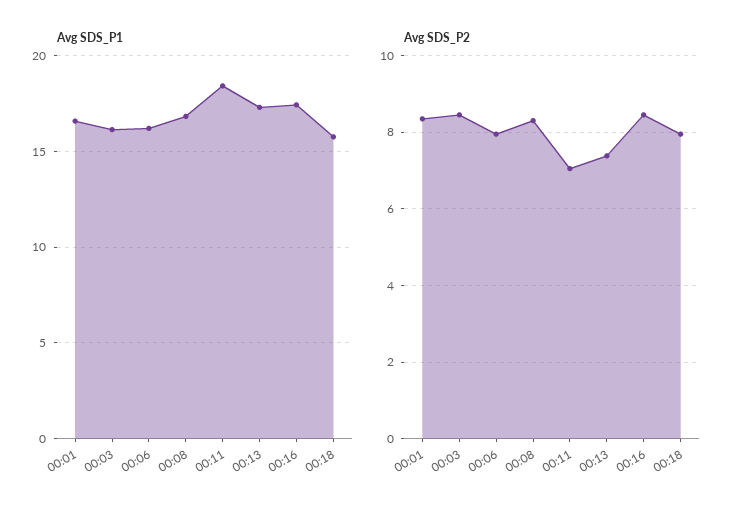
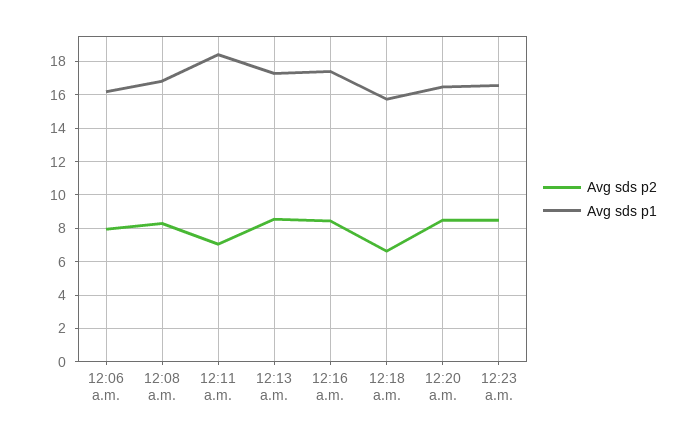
Avg SDS_P1, 00:01: 16.5 -> none
Avg SDS_P1, 00:03: 16 -> none
Avg SDS_P2, 00:01: 8.4 -> none
Avg SDS_P2, 00:03: 8.4 -> none
Avg SDS_P2, 00:13: 7.4 -> 8.5
Avg SDS_P2, 00:18: 8 -> 6.5
Avg SDS_P2, 12:20 a.m.: none -> 8.5
Avg SDS_P1, 12:20 a.m.: none -> 16.5
Avg SDS_P2, 12:23 a.m.: none -> 8.5
Avg SDS_P1, 12:23 a.m.: none -> 16.5

